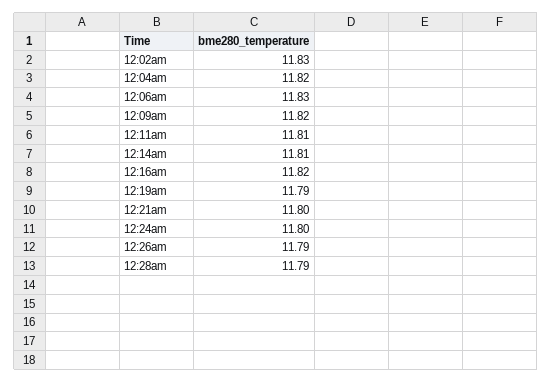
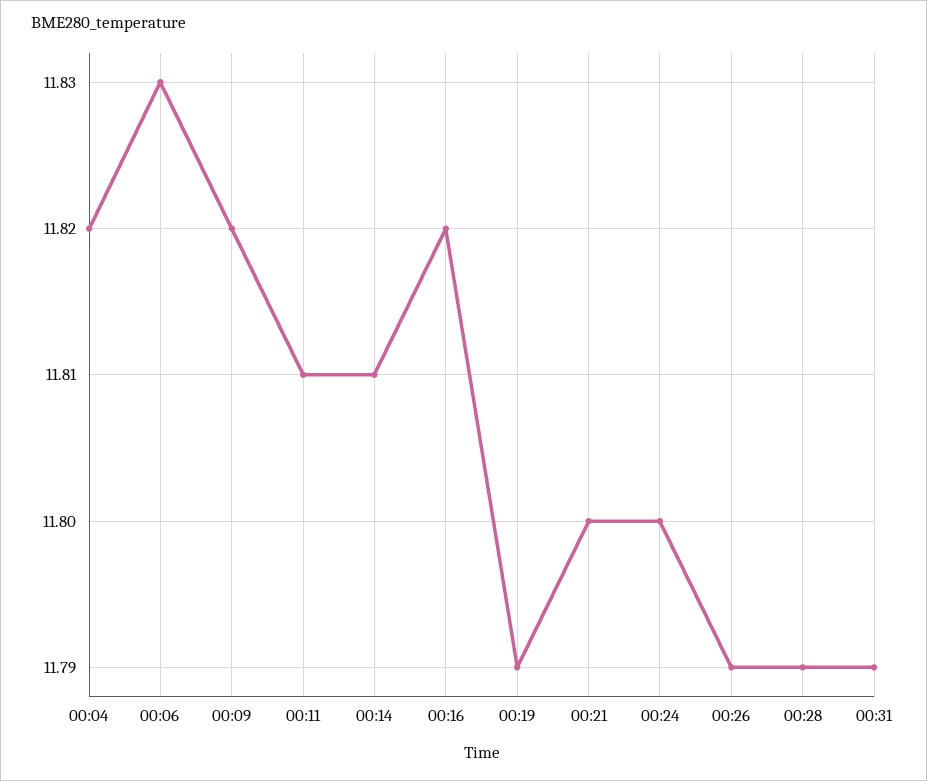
12:02am: 11.83 -> none
00:31: none -> 11.79

